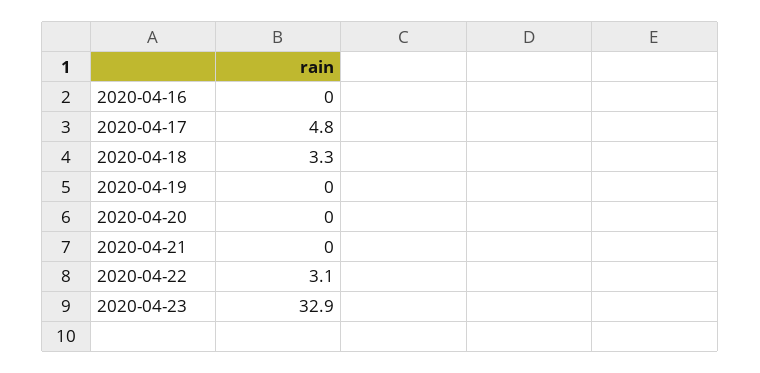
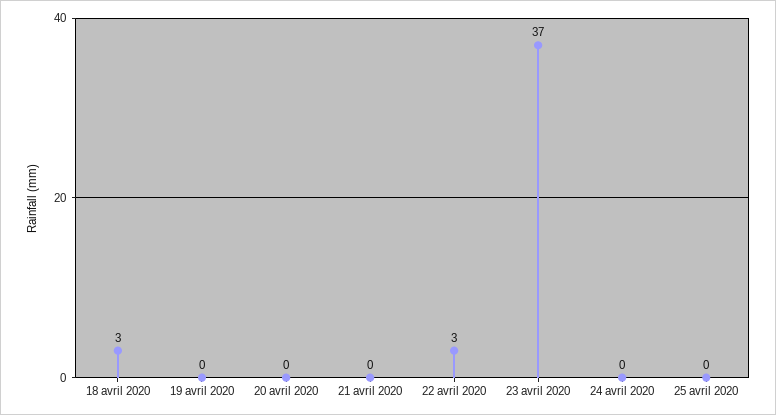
2020-04-16: 0 -> none
2020-04-17: 4.8 -> none
2020-04-23: 32.9 -> 37
24 avril 2020: none -> 0
25 avril 2020: none -> 0

